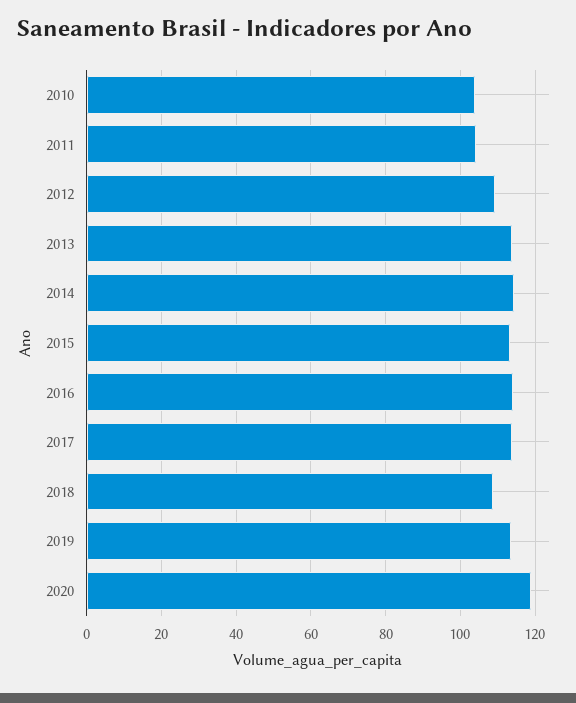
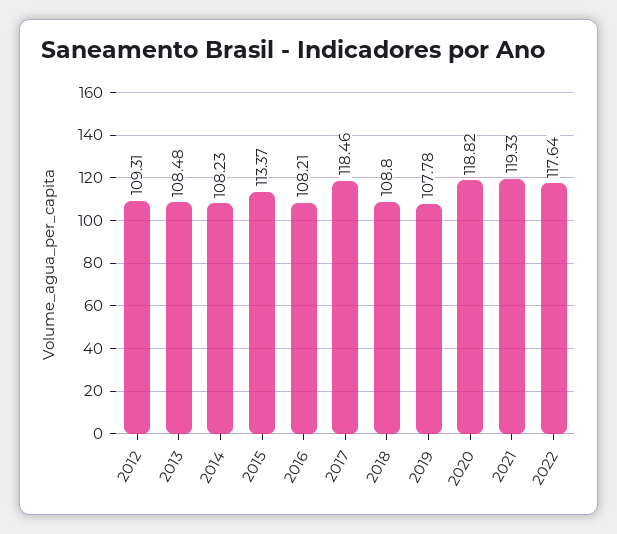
2010: 104 -> none
2011: 104 -> none
2013: 114 -> 108.48
2014: 114 -> 108.23
2016: 114 -> 108.21
2017: 114 -> 118.46
2019: 114 -> 107.78
2021: none -> 119.33
2022: none -> 117.64

